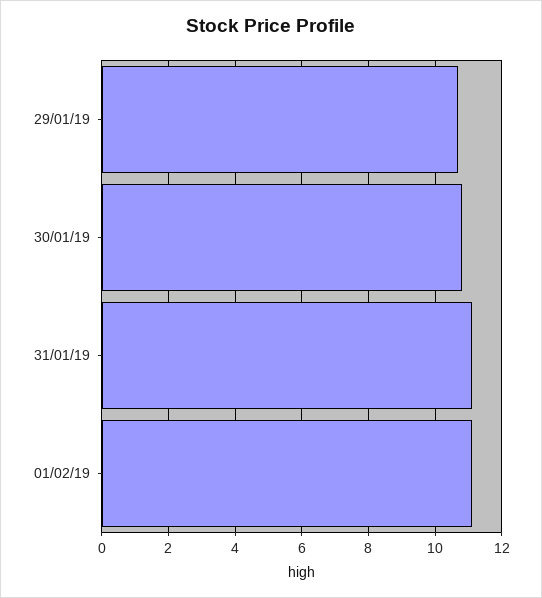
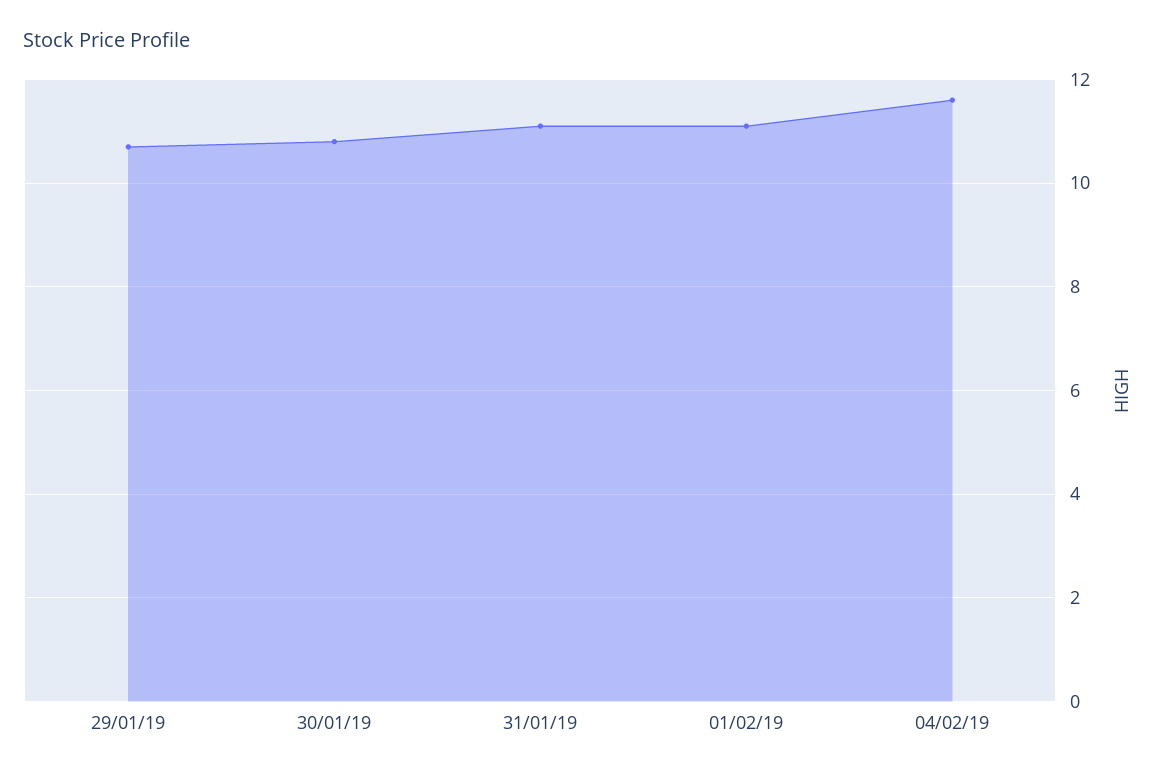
04/02/19: none -> 11.5

